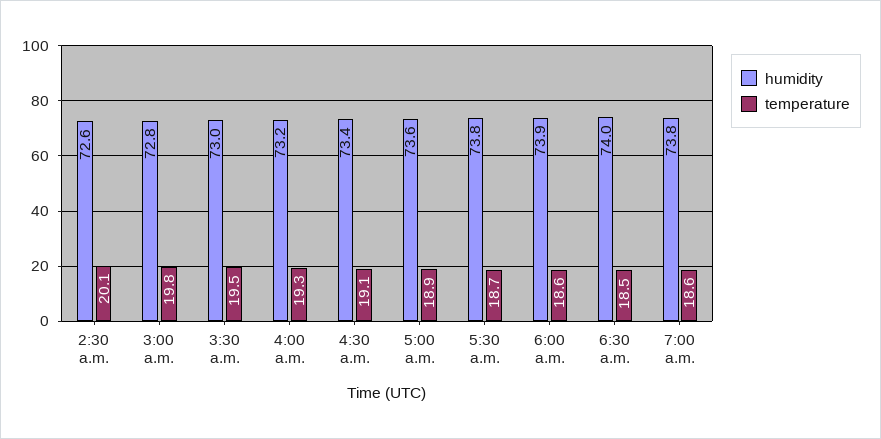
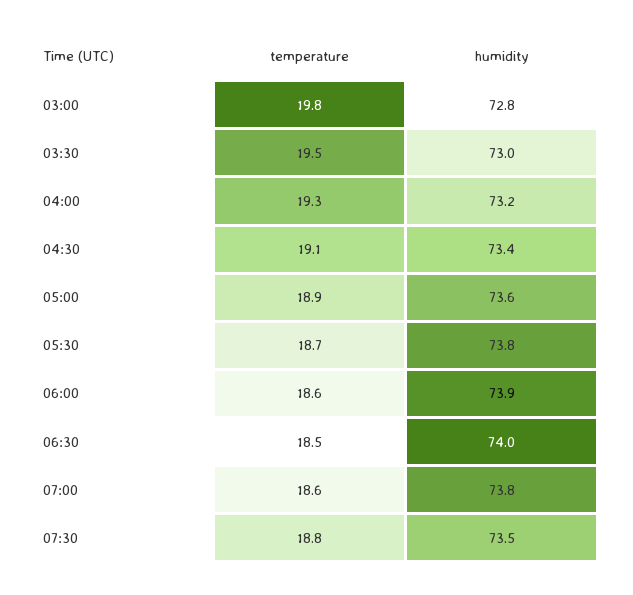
humidity, 2:30 a.m.: 72.6 -> none
temperature, 2:30 a.m.: 20.1 -> none
temperature, 07:30: none -> 18.8
humidity, 07:30: none -> 73.5

